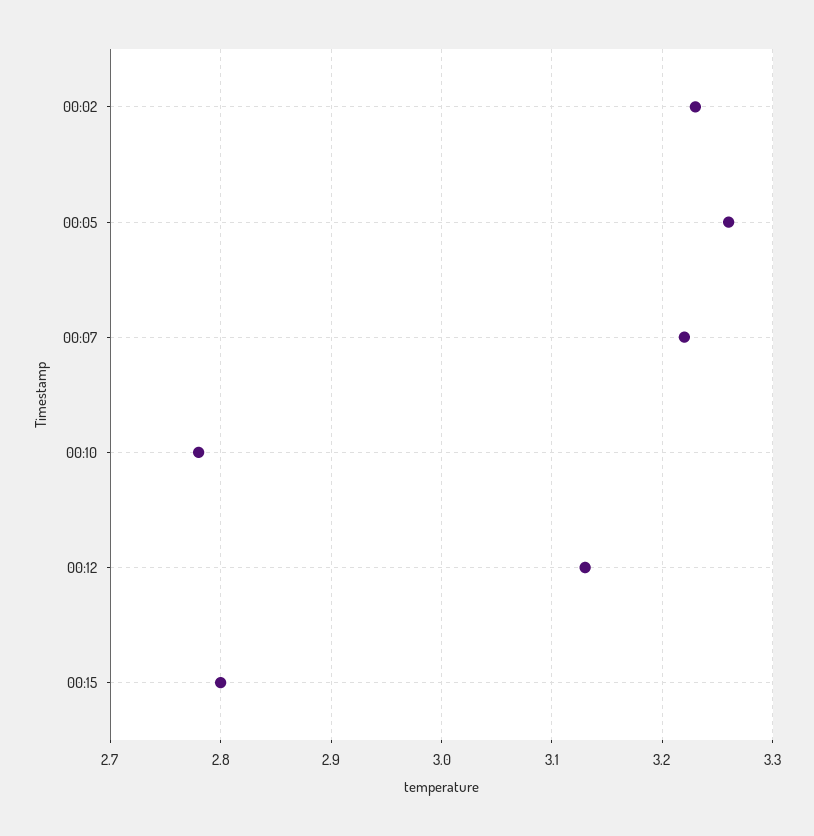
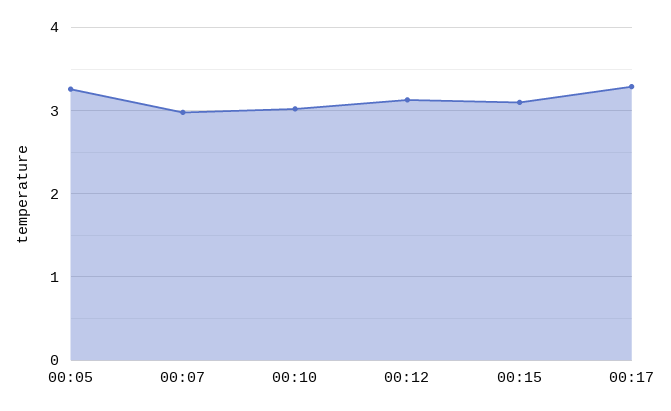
00:02: 3.23 -> none
00:07: 3.22 -> 3
00:10: 2.78 -> 3
00:15: 2.8 -> 3.1
00:17: none -> 3.3

